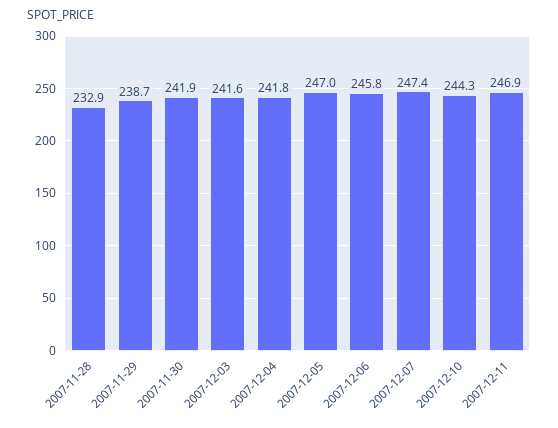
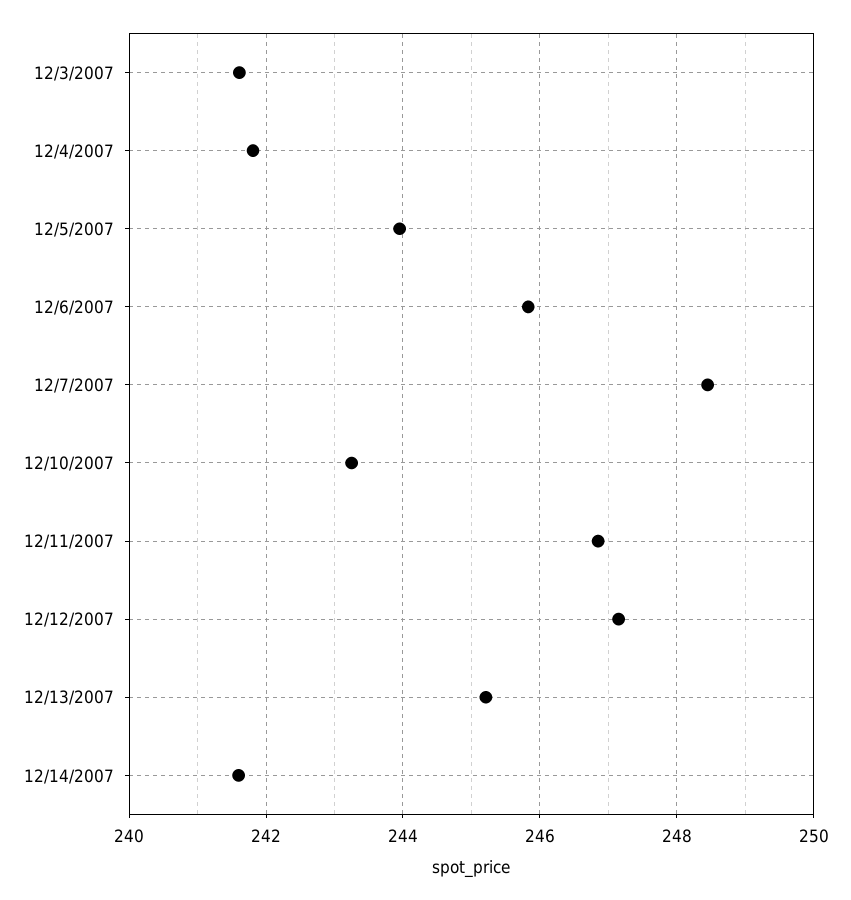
2007-11-28: 232.9 -> none
2007-11-29: 238.7 -> none
2007-11-30: 241.9 -> none
2007-12-05: 247 -> 244
2007-12-07: 247.4 -> 248.4
2007-12-10: 244.3 -> 243.2
12/12/2007: none -> 247.2
12/13/2007: none -> 245.2
12/14/2007: none -> 241.6

